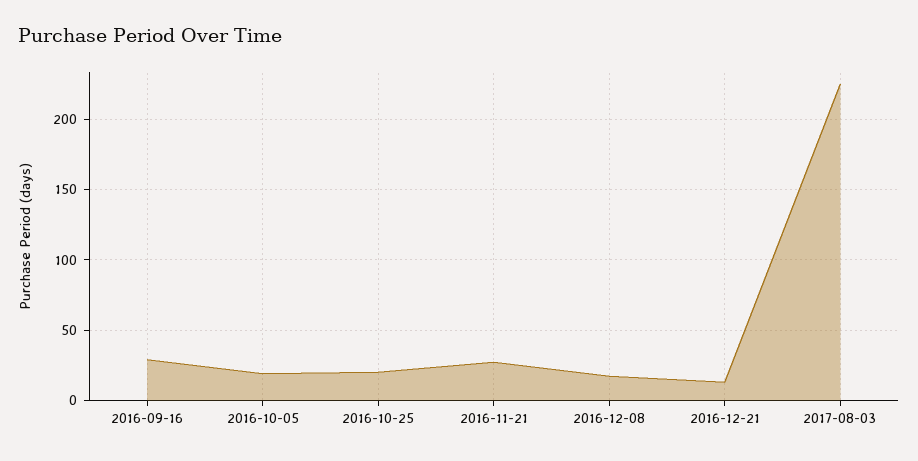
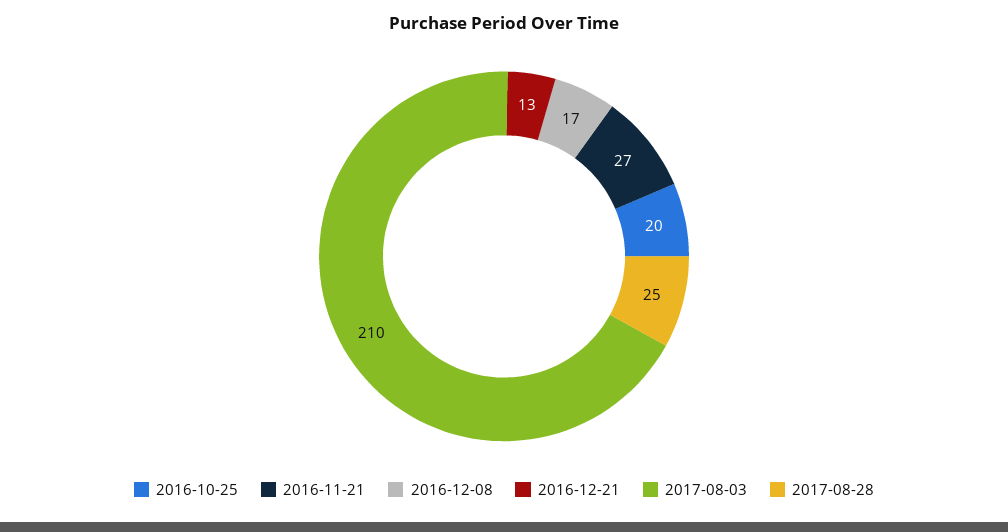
2016-09-16: 30 -> none
2016-10-05: 20 -> none
2017-08-03: 225 -> 210
2017-08-28: none -> 25

